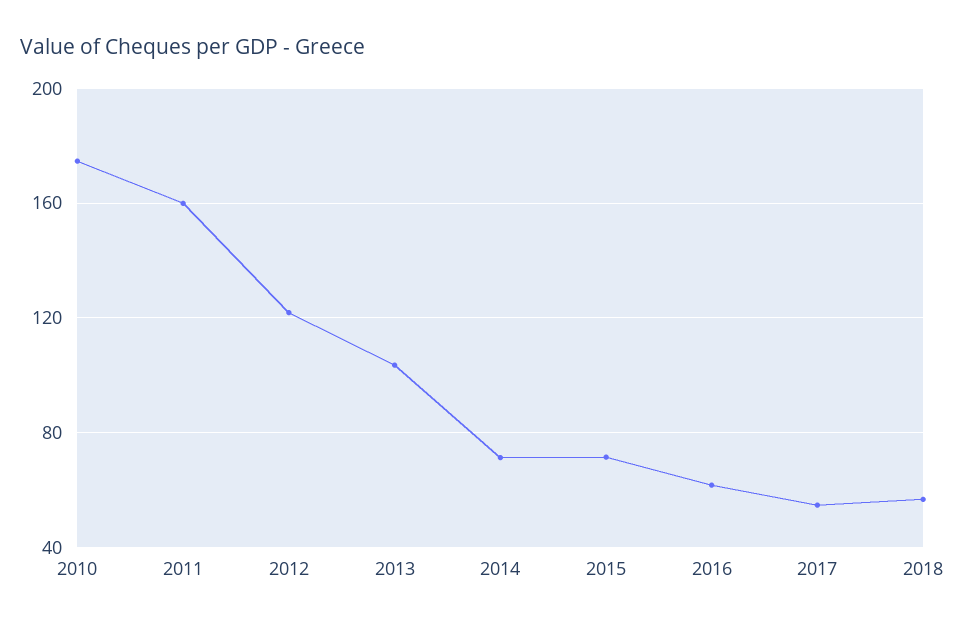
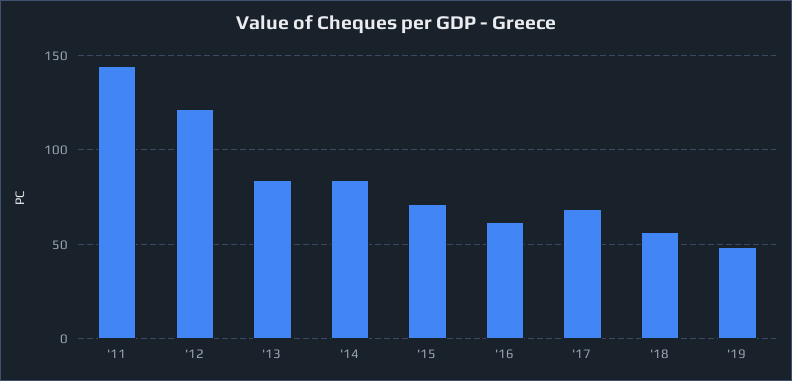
2010: 175 -> none
2011: 160 -> 145
2013: 105 -> 85
2014: 70 -> 85
2017: 55 -> 70
'19: none -> 50

